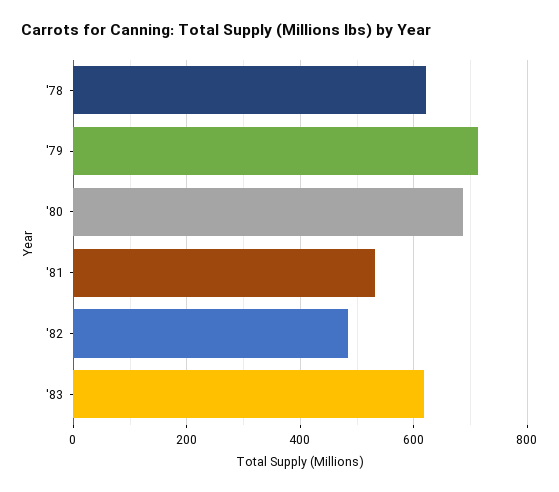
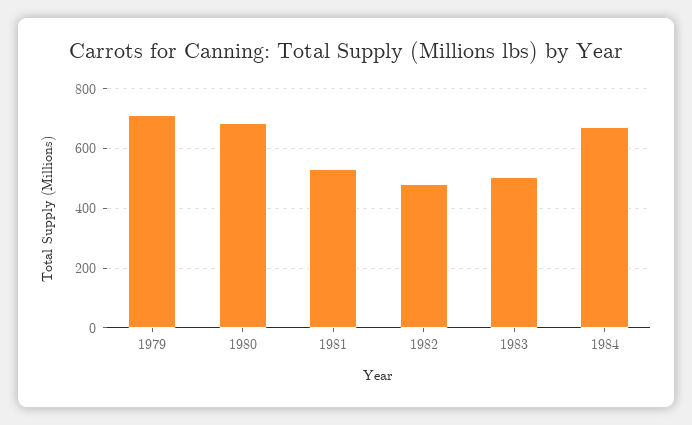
'78: 620 -> none
'83: 620 -> 500
1984: none -> 675

